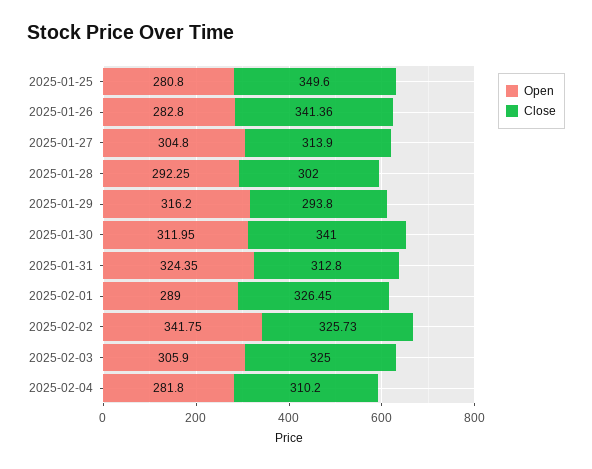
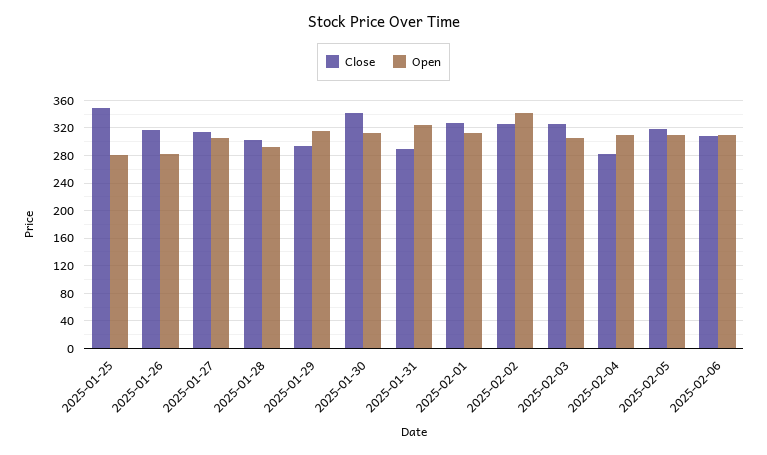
Close, 2025-01-26: 341.36 -> 320
Close, 2025-01-31: 312.8 -> 290
Open, 2025-02-01: 289 -> 310
Open, 2025-02-04: 281.8 -> 310
Close, 2025-02-04: 310.2 -> 280
Close, 2025-02-05: none -> 320
Open, 2025-02-05: none -> 310
Close, 2025-02-06: none -> 310
Open, 2025-02-06: none -> 310

